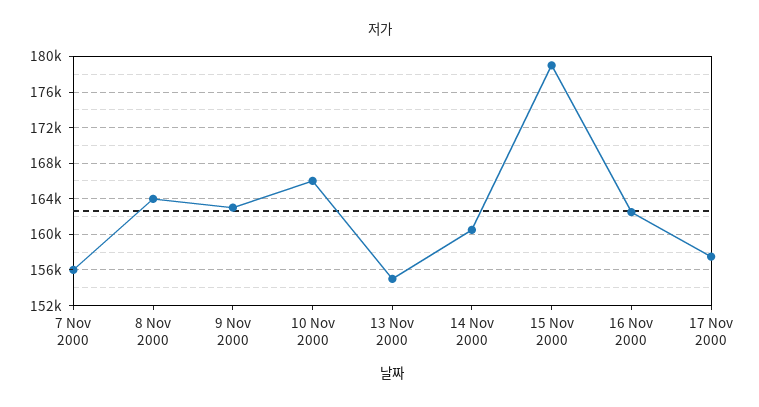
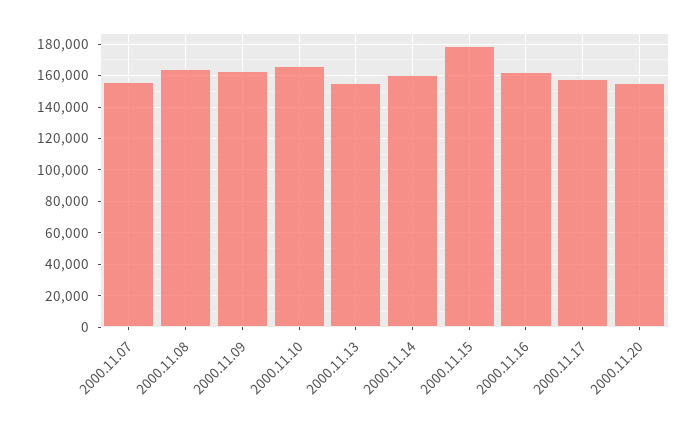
2000.11.20: none -> 155000

